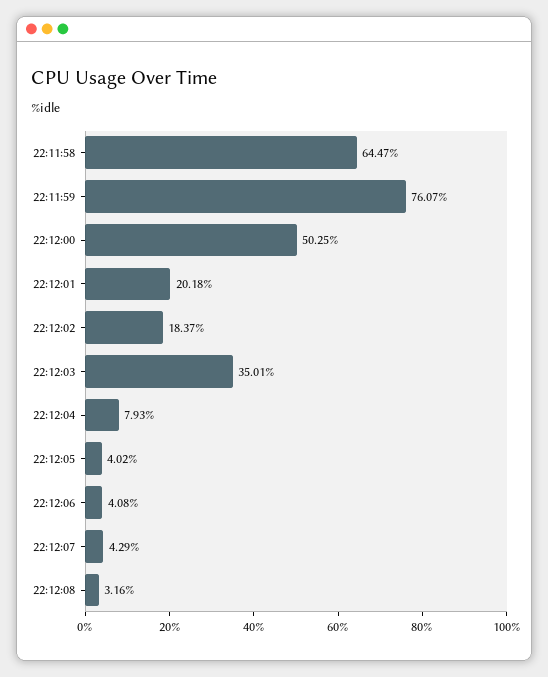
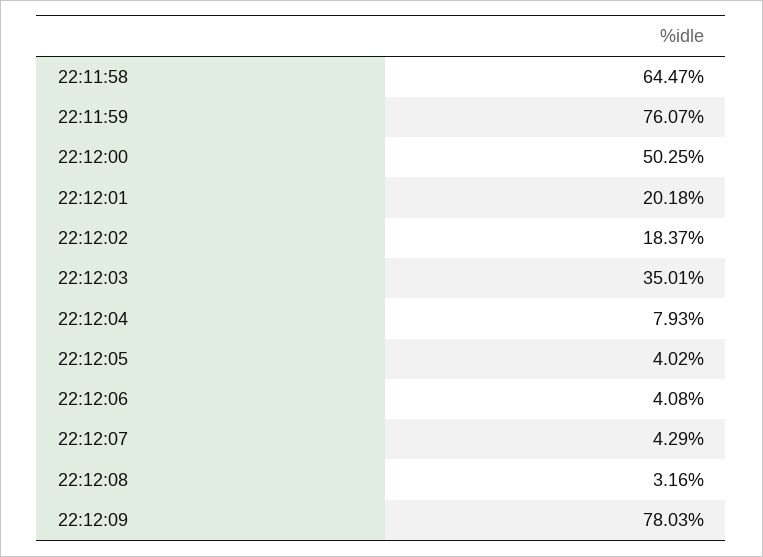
22:12:09: none -> 78.03

